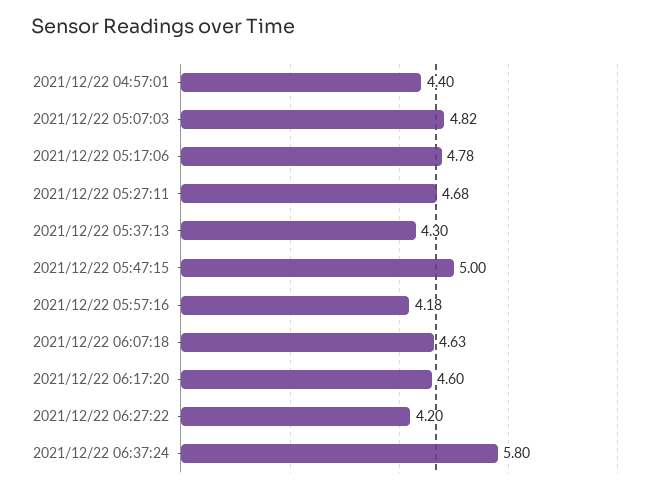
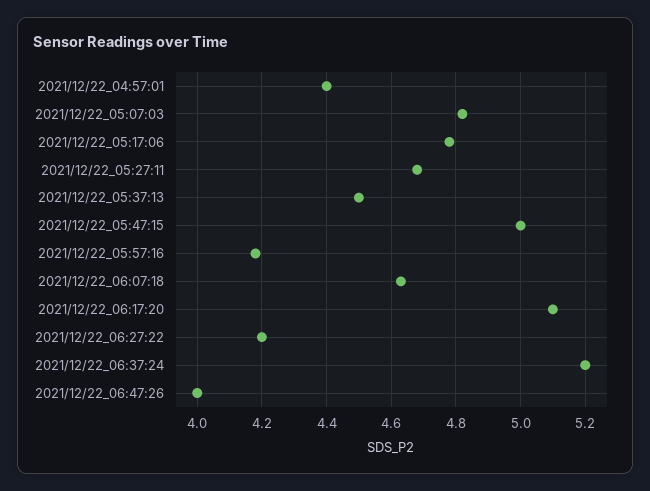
2021/12/22 05:37:13: 4.3 -> 4.5
2021/12/22 06:17:20: 4.6 -> 5.1
2021/12/22 06:37:24: 5.8 -> 5.2
2021/12/22_06:47:26: none -> 4

